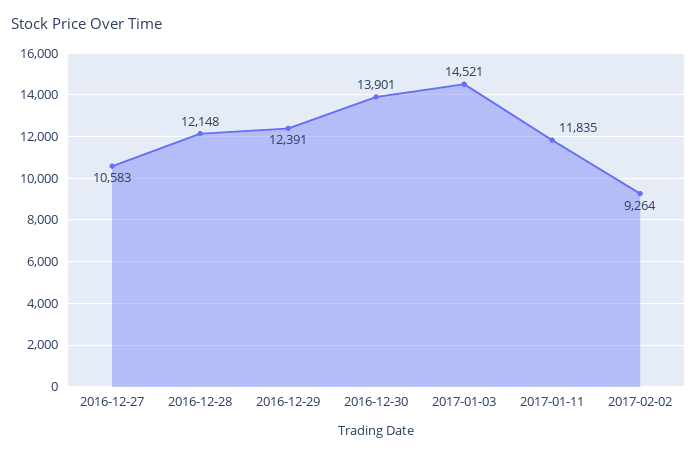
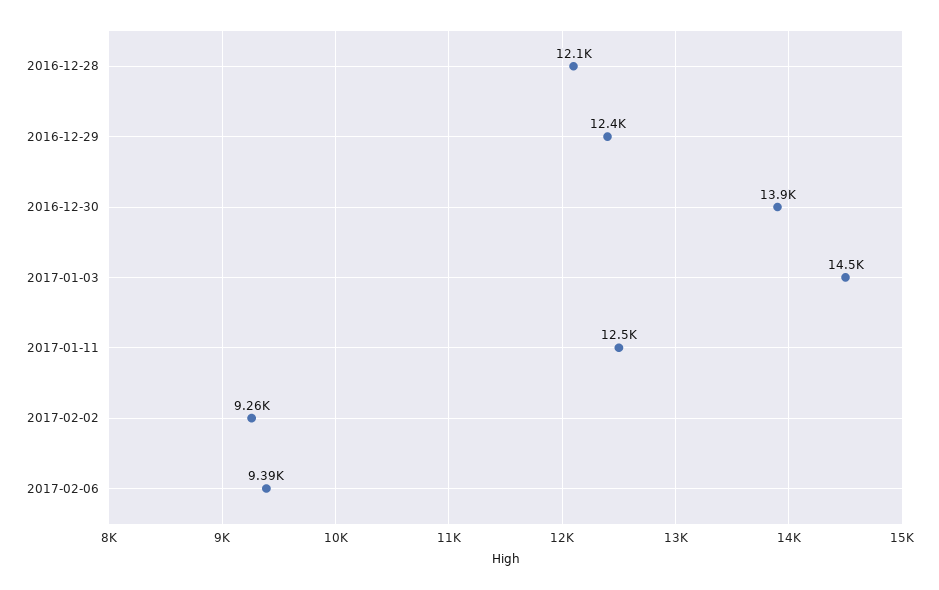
2016-12-27: 10583 -> none
2017-01-11: 11835 -> 12500
2017-02-06: none -> 9390

